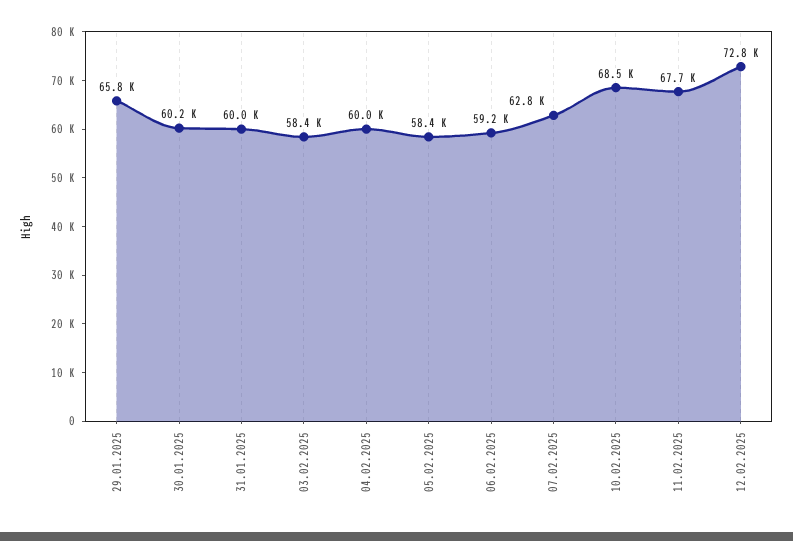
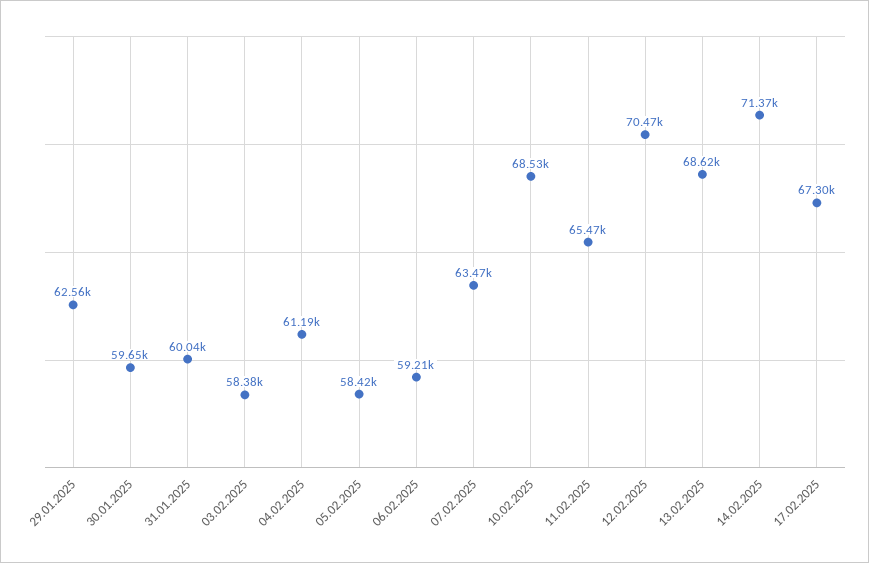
29.01.2025: 65800 -> 62560
30.01.2025: 60200 -> 59650
04.02.2025: 60000 -> 61190
07.02.2025: 62800 -> 63470
11.02.2025: 67700 -> 65470
12.02.2025: 72800 -> 70470
13.02.2025: none -> 68620
14.02.2025: none -> 71370
17.02.2025: none -> 67300

